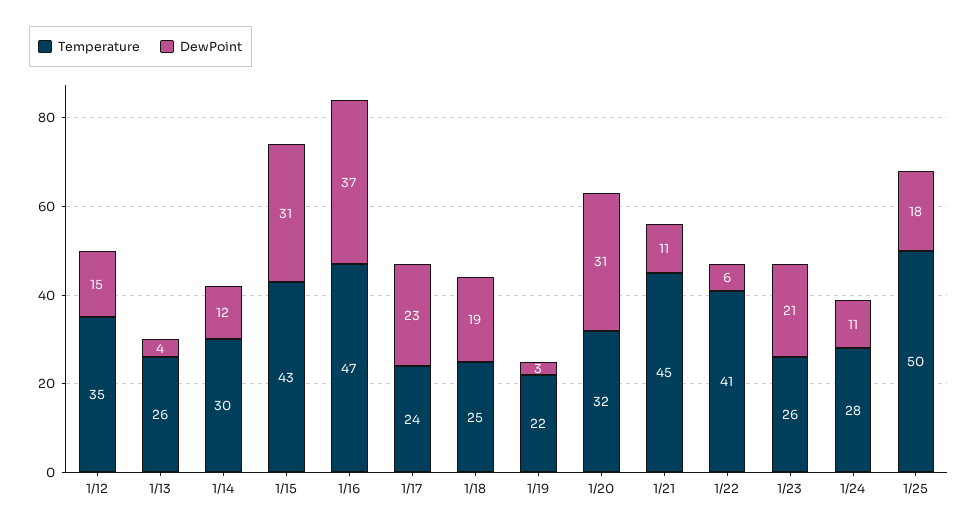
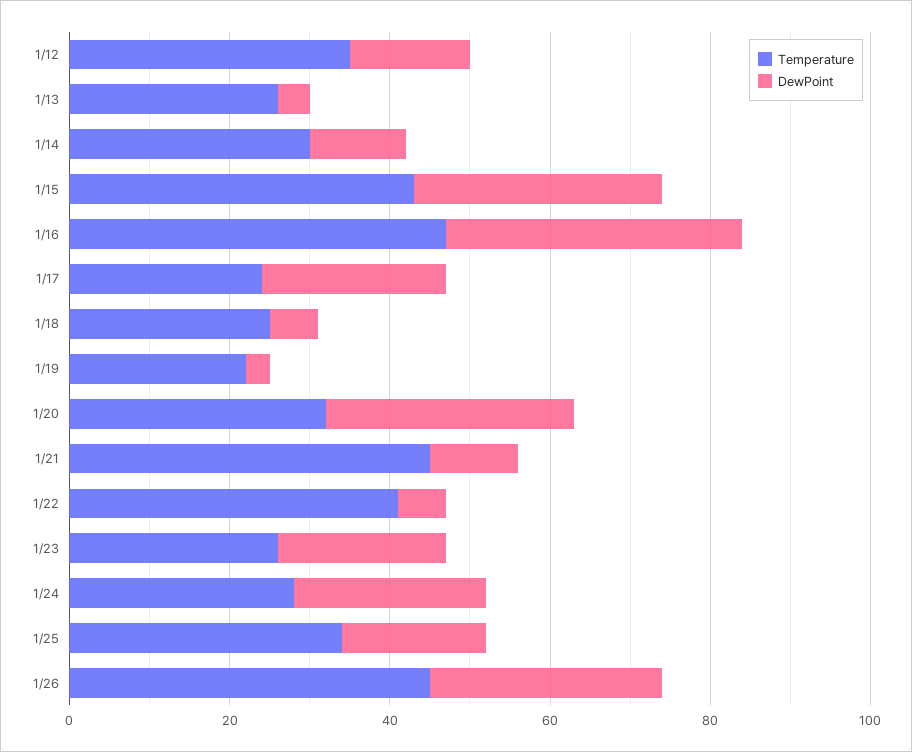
DewPoint, 1/18: 19 -> 5
DewPoint, 1/24: 11 -> 25
Temperature, 1/25: 50 -> 35
Temperature, 1/26: none -> 45
DewPoint, 1/26: none -> 30

